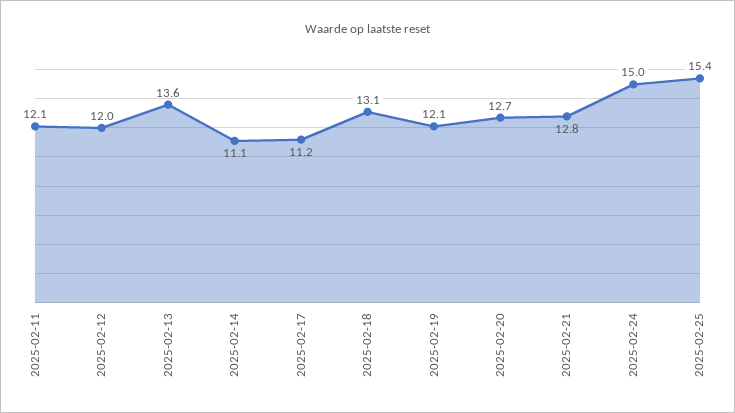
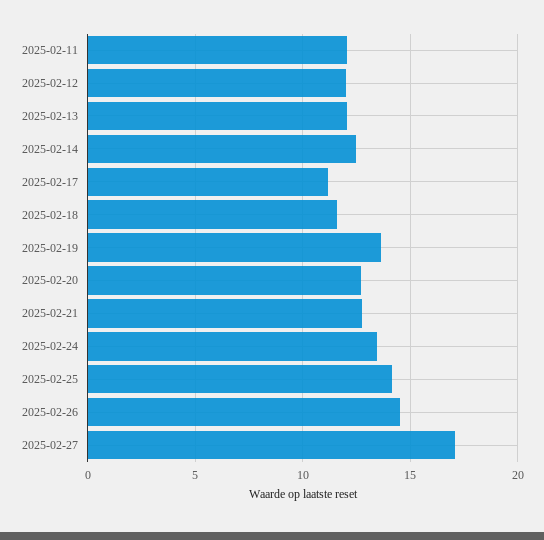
2025-02-13: 13.6 -> 12
2025-02-14: 11.1 -> 12.5
2025-02-18: 13.1 -> 11.5
2025-02-19: 12.1 -> 13.5
2025-02-24: 15 -> 13.5
2025-02-25: 15.4 -> 14
2025-02-26: none -> 14.5
2025-02-27: none -> 17

